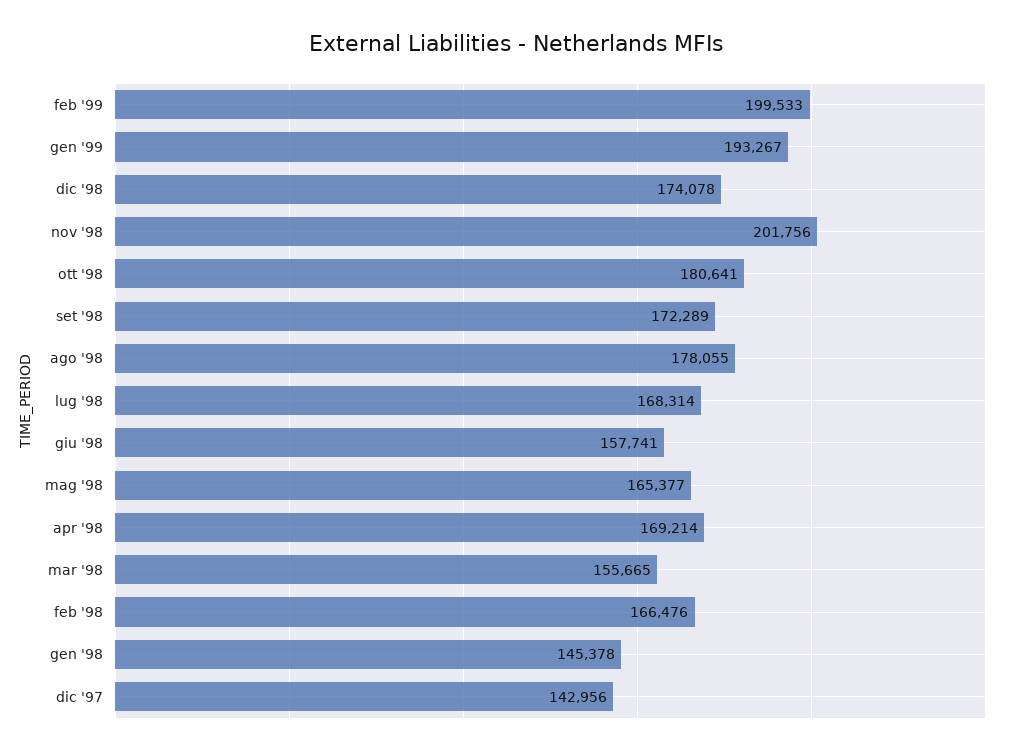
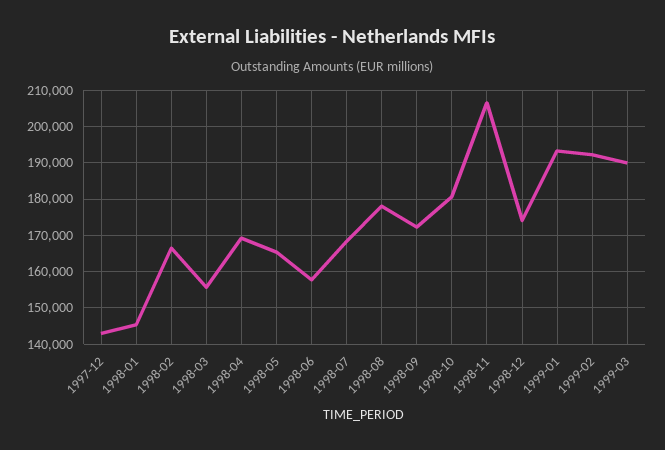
feb '99: 199533 -> 192000
nov '98: 201756 -> 206000
1999-03: none -> 190000

